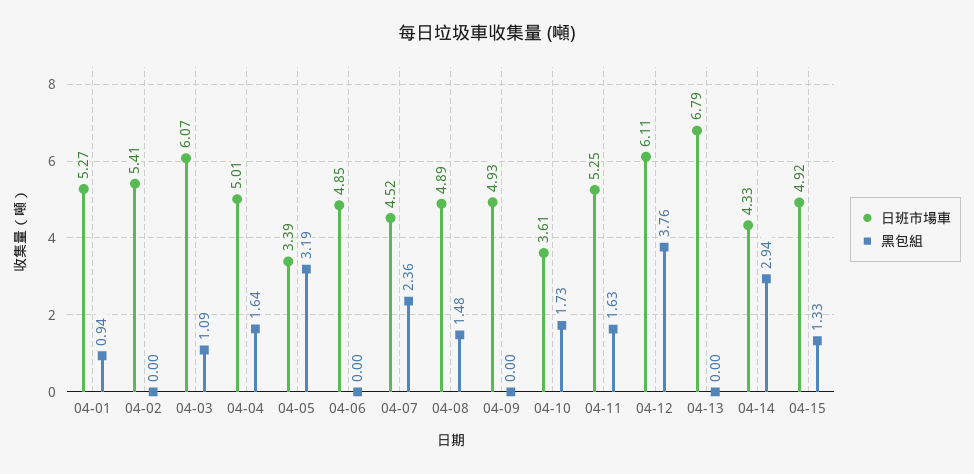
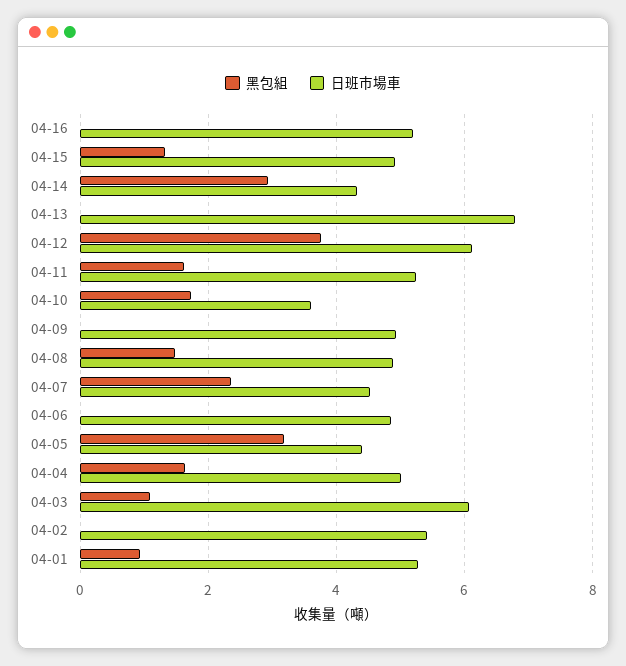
日班市場車, 04-05: 3.39 -> 4.4
黑包組, 04-16: none -> 0
日班市場車, 04-16: none -> 5.2

